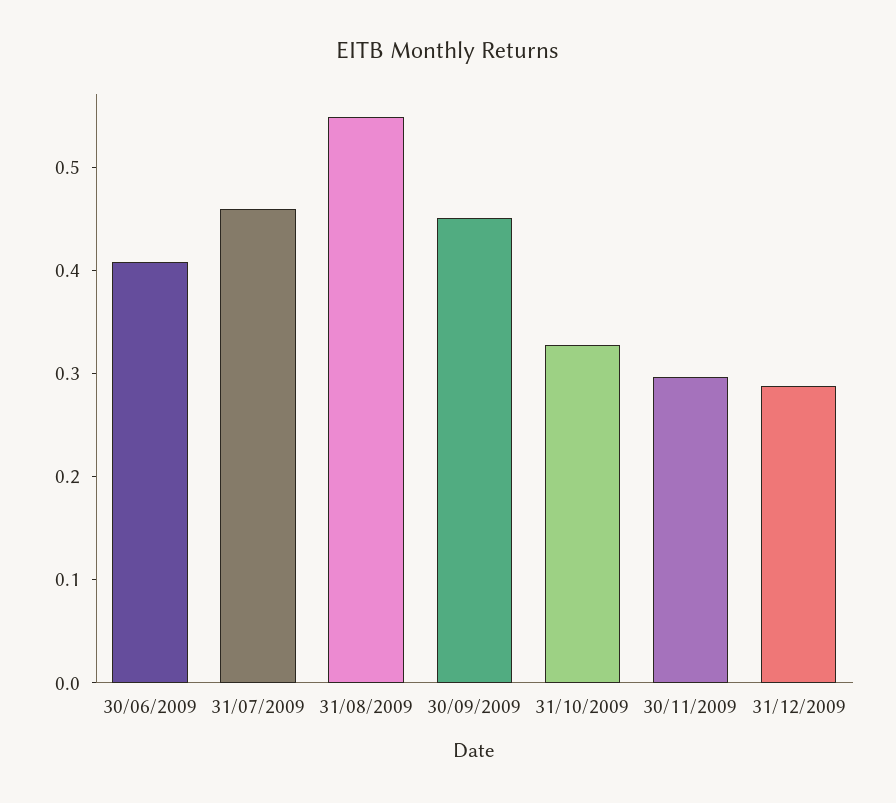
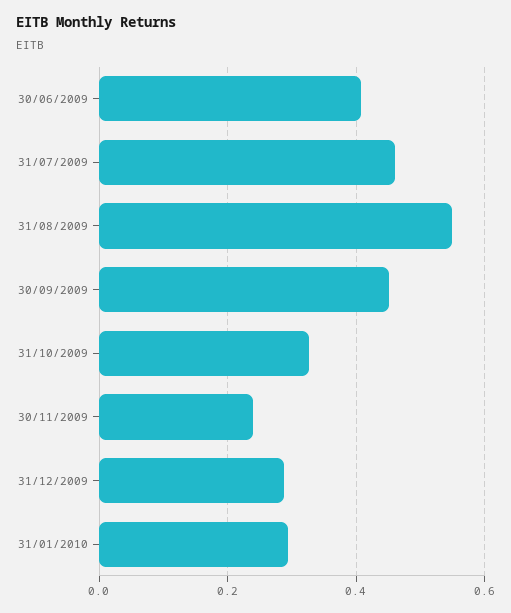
30/11/2009: 0.3 -> 0.24
31/01/2010: none -> 0.3

